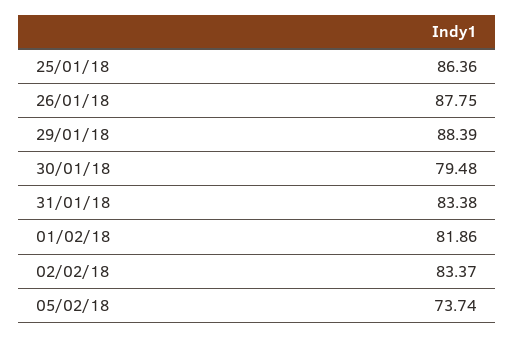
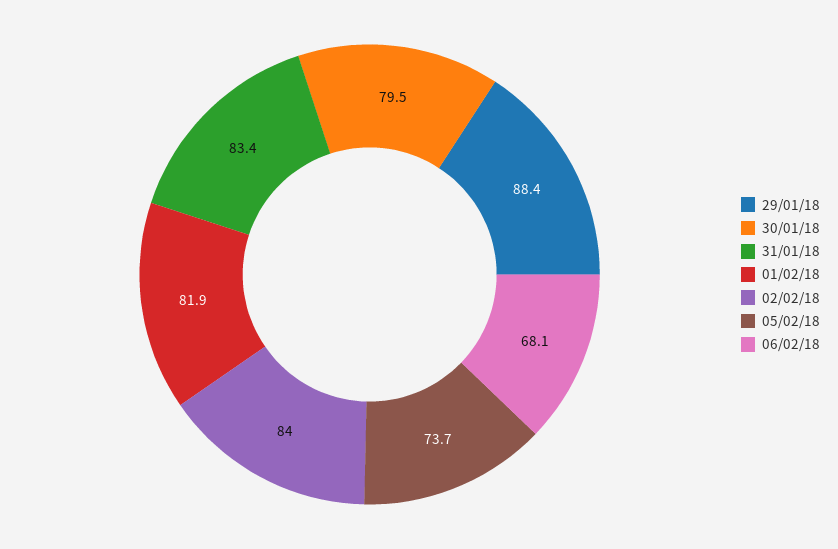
25/01/18: 86.36 -> none
26/01/18: 87.75 -> none
02/02/18: 83.37 -> 84
06/02/18: none -> 68.1

